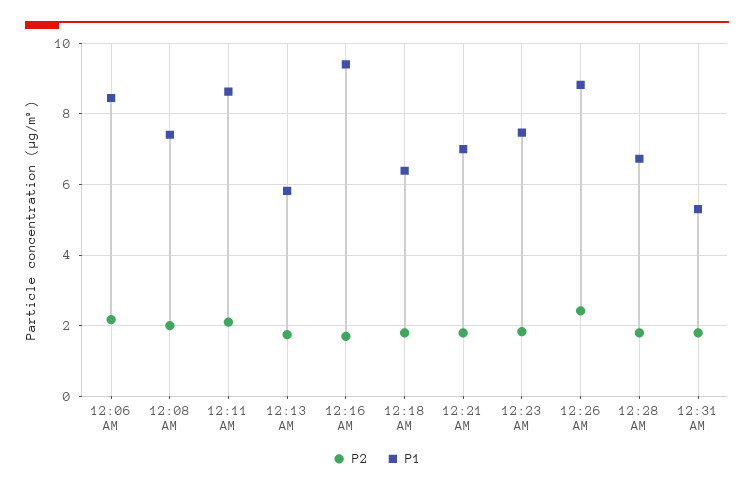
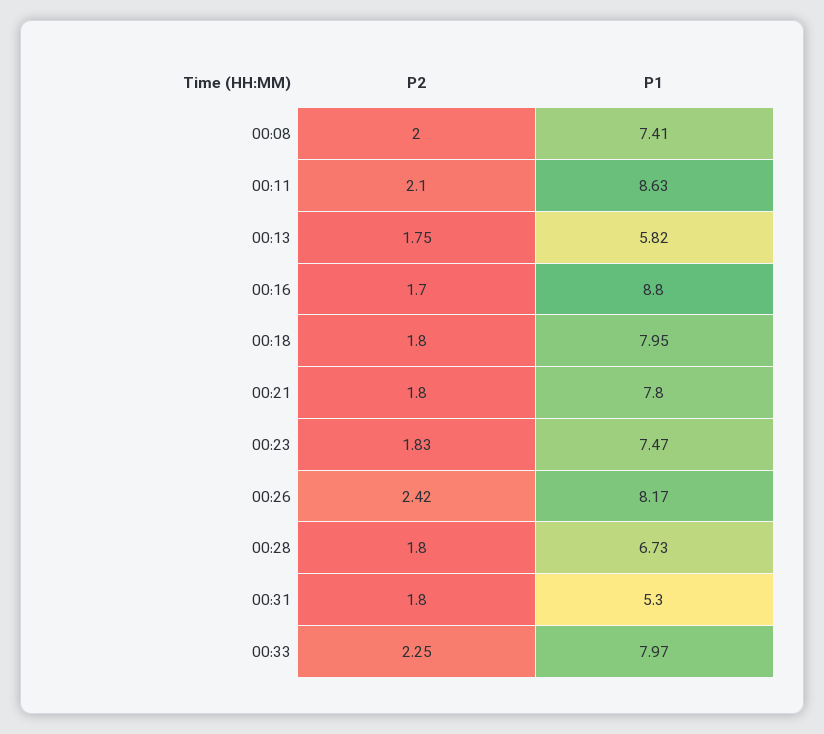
P2, 12:06 AM: 2.2 -> none
P1, 12:06 AM: 8.4 -> none
P1, 12:16 AM: 9.4 -> 8.8
P1, 12:18 AM: 6.4 -> 7.95
P1, 12:21 AM: 7 -> 7.8
P1, 12:26 AM: 8.8 -> 8.17
P2, 00:33: none -> 2.25
P1, 00:33: none -> 7.97

